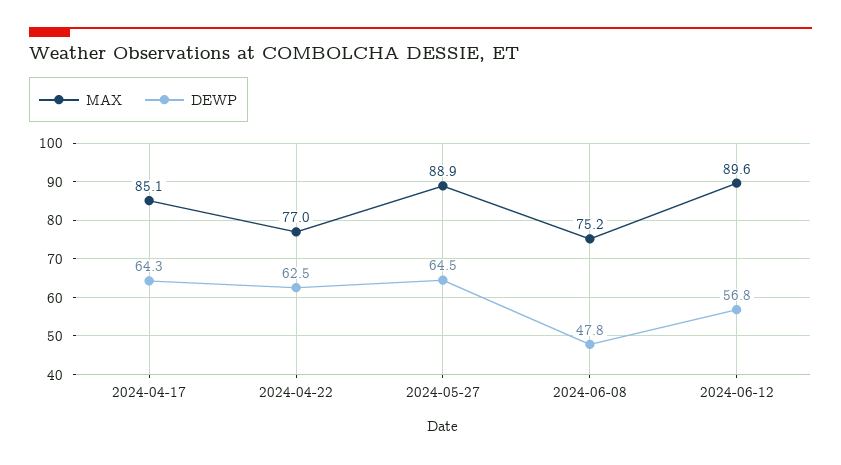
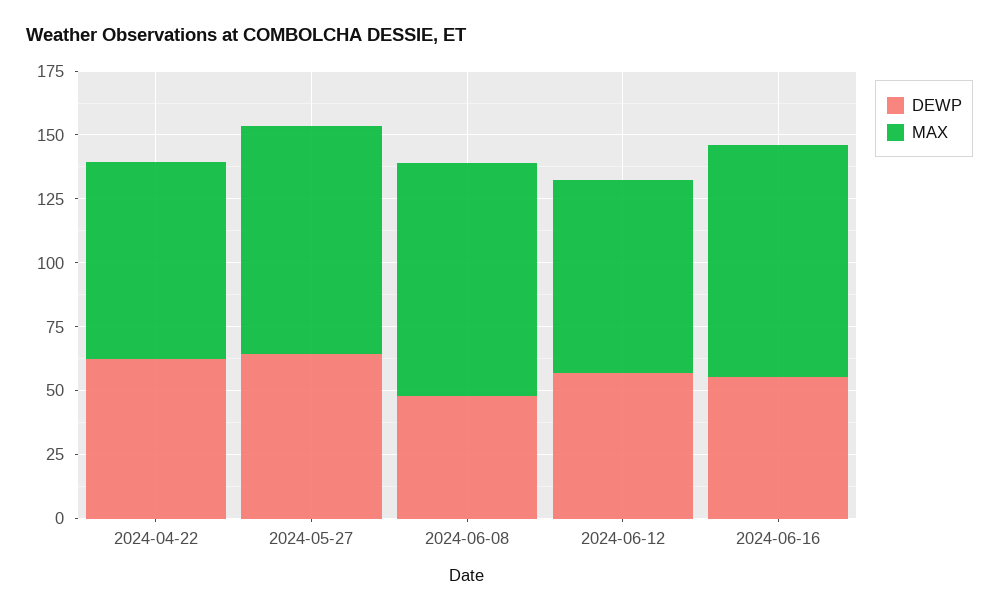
MAX, 2024-04-17: 85.1 -> none
DEWP, 2024-04-17: 64.3 -> none
MAX, 2024-06-08: 75.2 -> 90
MAX, 2024-06-12: 89.6 -> 75
DEWP, 2024-06-16: none -> 55
MAX, 2024-06-16: none -> 90

